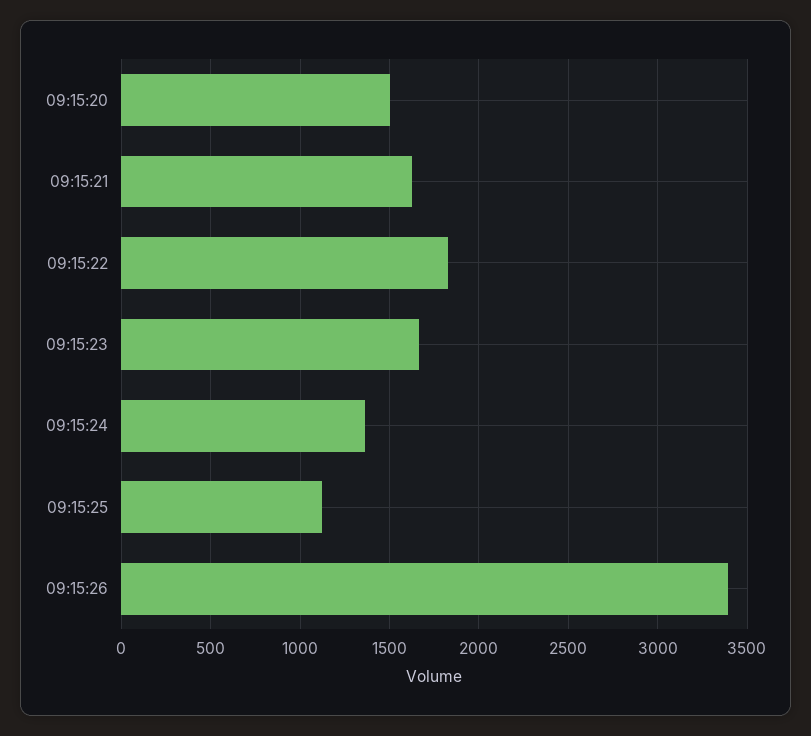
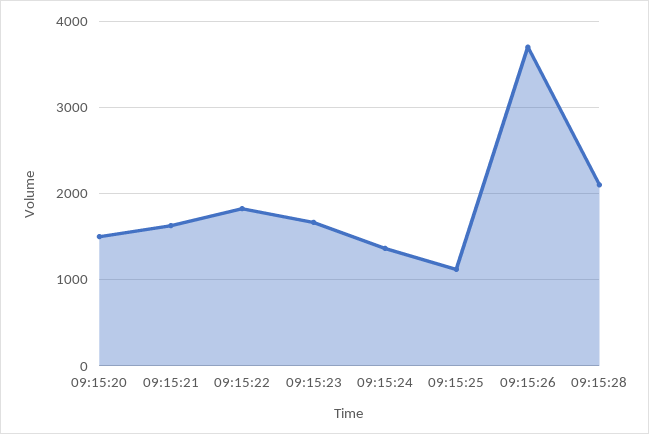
09:15:26: 3400 -> 3700
09:15:28: none -> 2100

